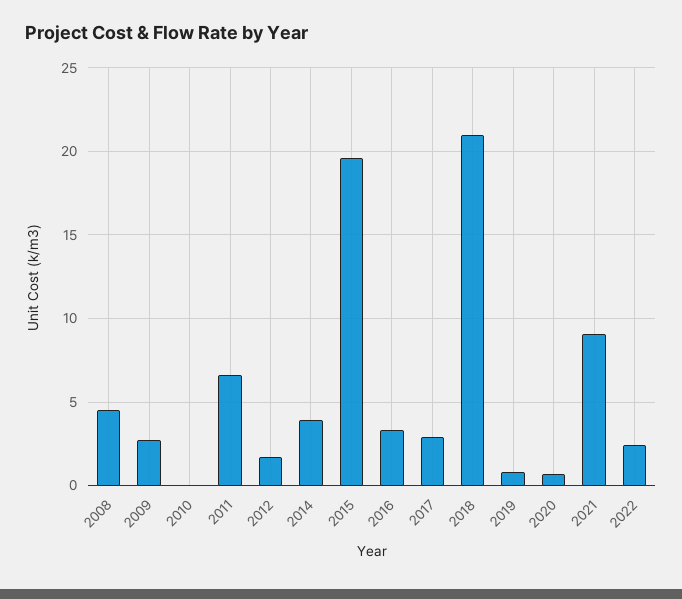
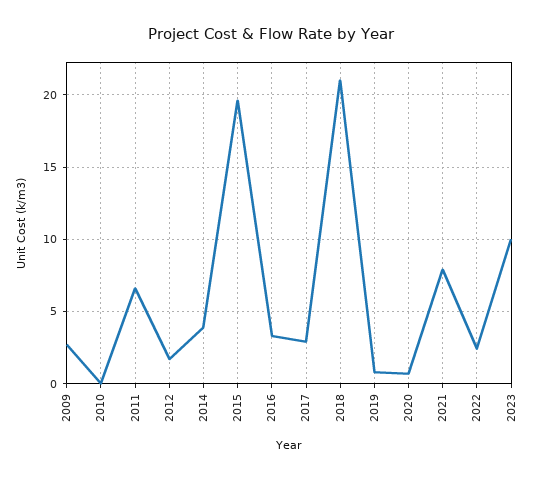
2008: 4.5 -> none
2021: 9 -> 8
2023: none -> 10

